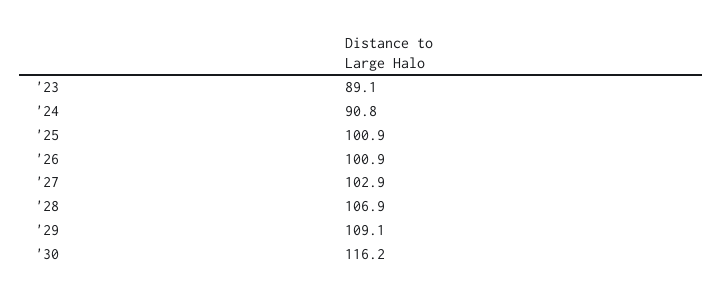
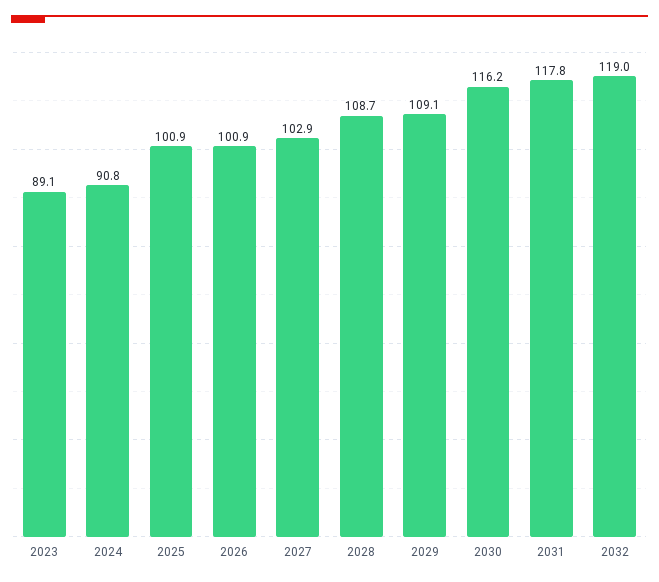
'28: 106.9 -> 108.7
2031: none -> 117.8
2032: none -> 119

